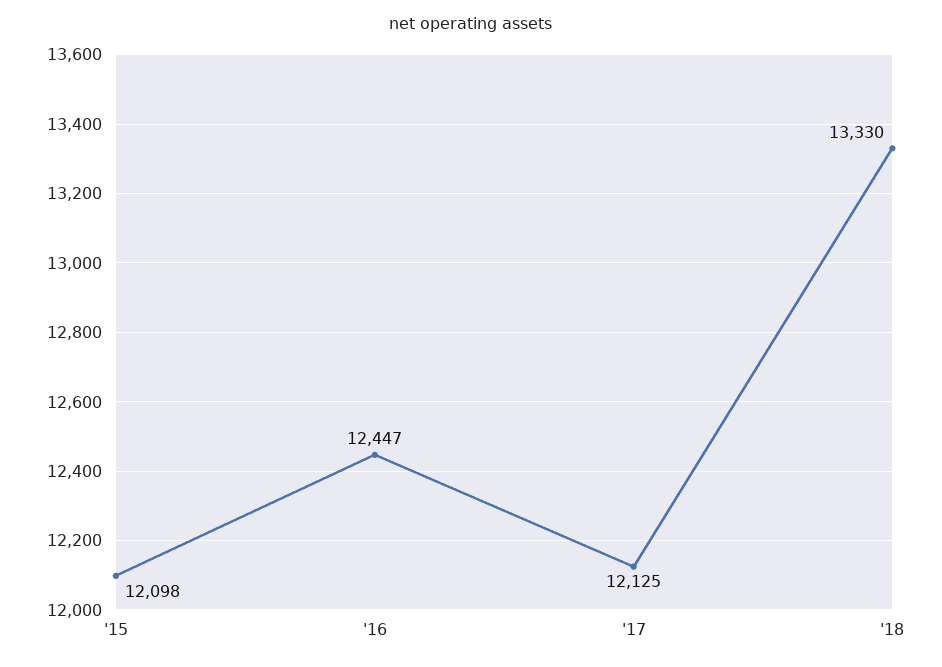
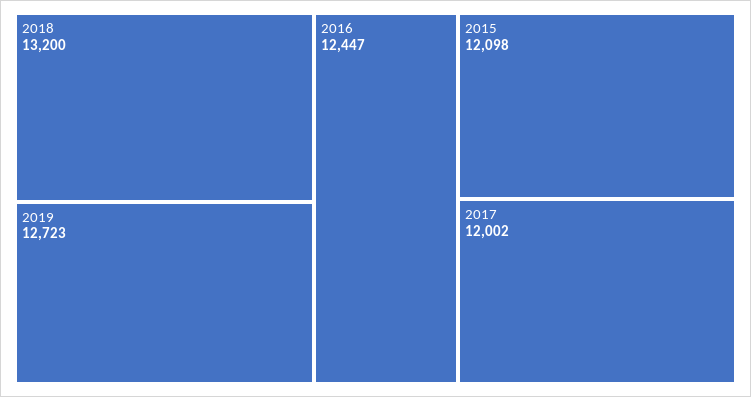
'17: 12125 -> 12002
'18: 13330 -> 13200
2019: none -> 12723

